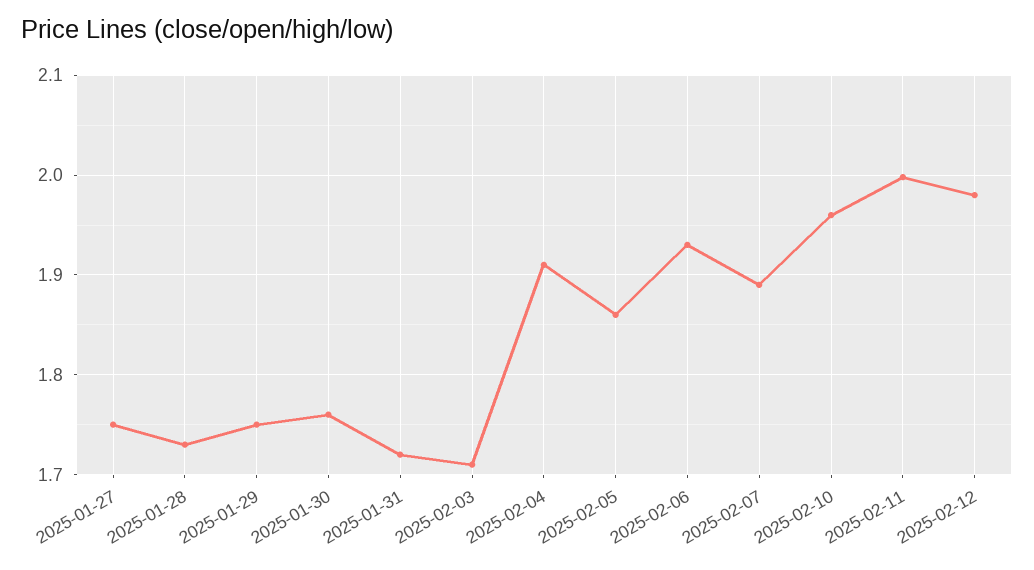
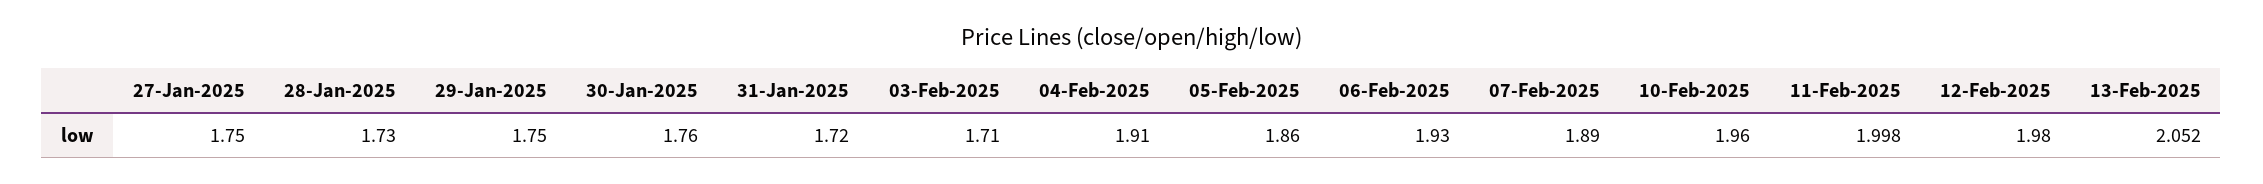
13-Feb-2025: none -> 2.052

